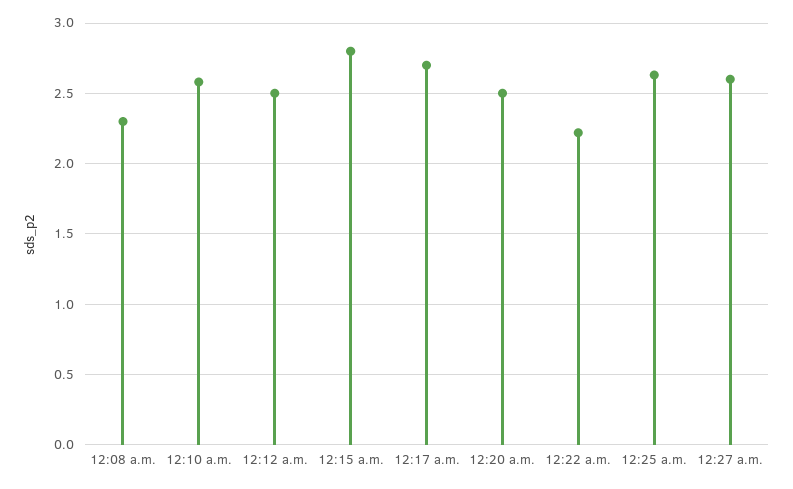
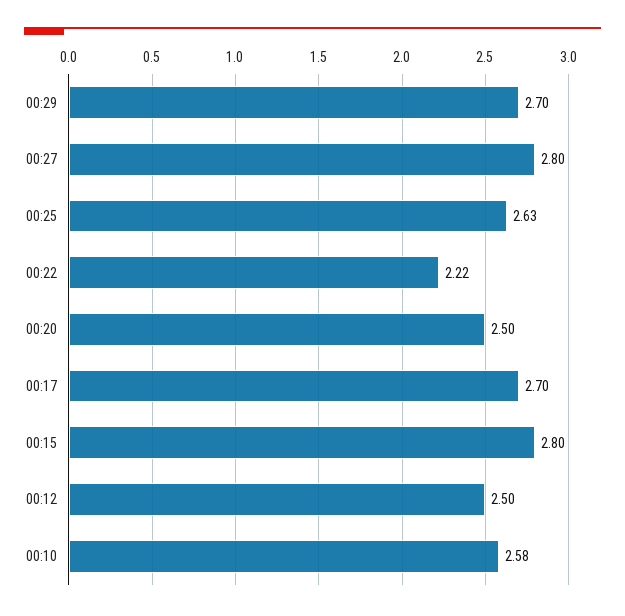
12:08 a.m.: 2.3 -> none
12:27 a.m.: 2.6 -> 2.8
00:29: none -> 2.7

